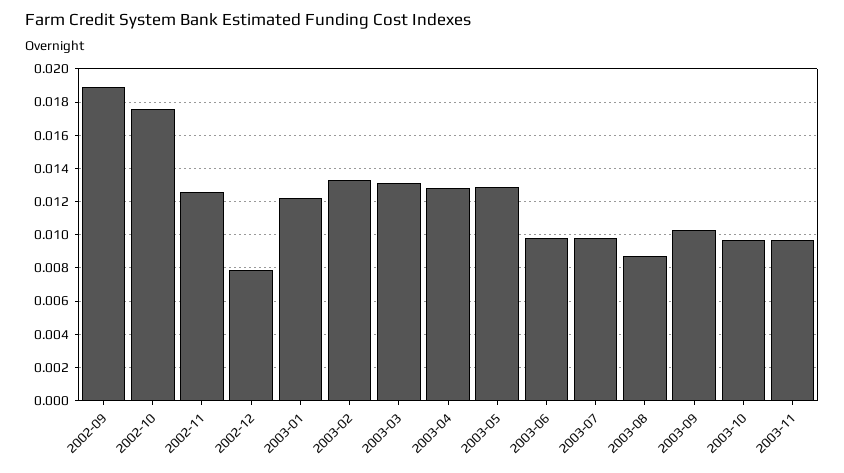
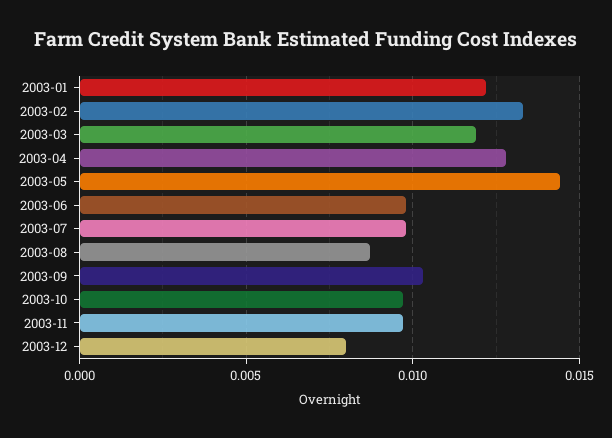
2002-09: 0.019 -> none
2002-10: 0.0175 -> none
2002-11: 0.0125 -> none
2002-12: 0.008 -> none
2003-03: 0.013 -> 0.012
2003-05: 0.013 -> 0.0145
2003-12: none -> 0.008

